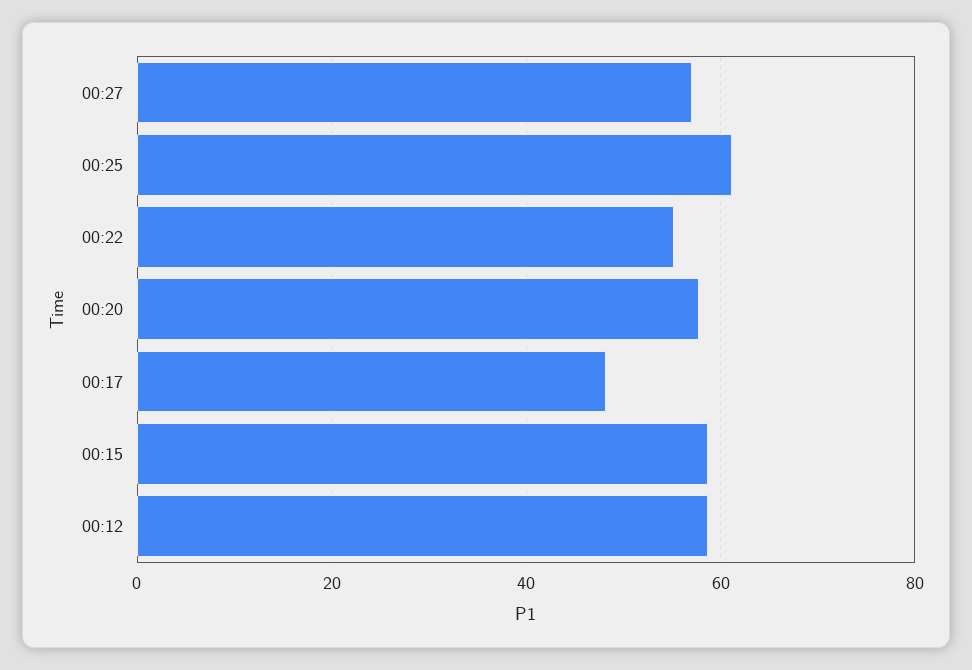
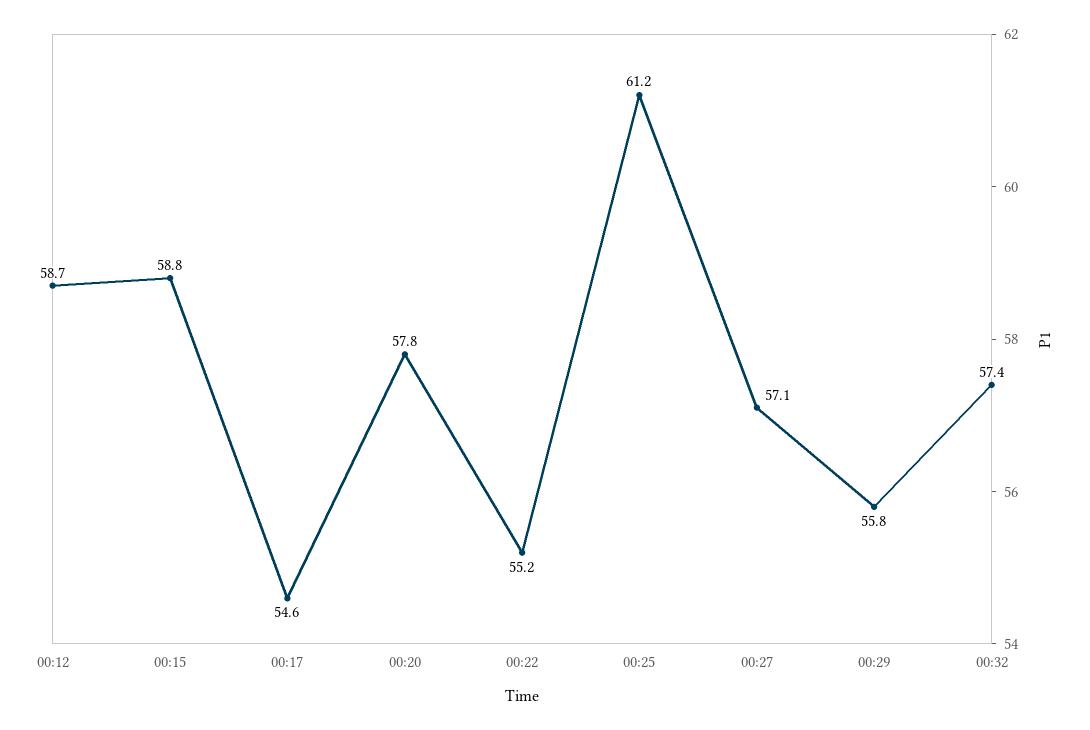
00:17: 48 -> 54.6
00:29: none -> 55.8
00:32: none -> 57.4

